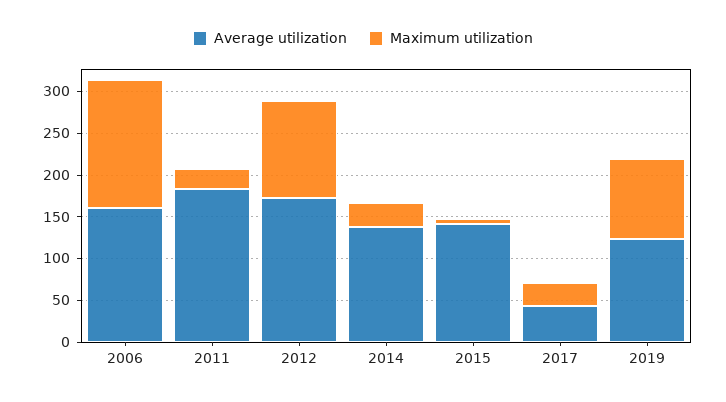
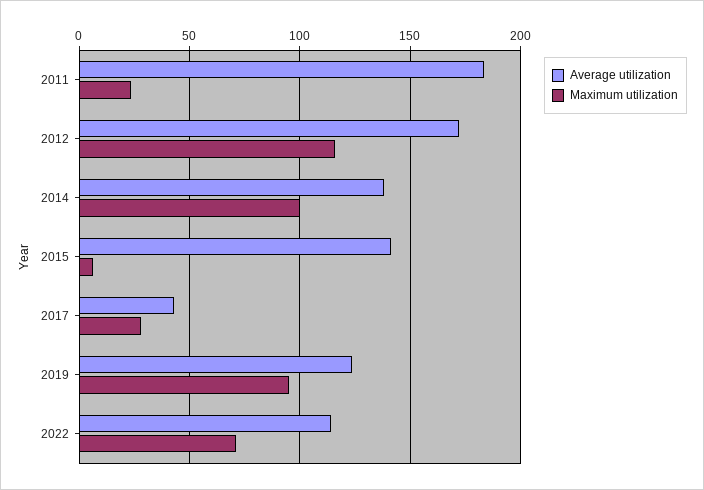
Average utilization, 2006: 160 -> none
Maximum utilization, 2006: 150 -> none
Maximum utilization, 2014: 30 -> 100
Average utilization, 2022: none -> 115
Maximum utilization, 2022: none -> 70

